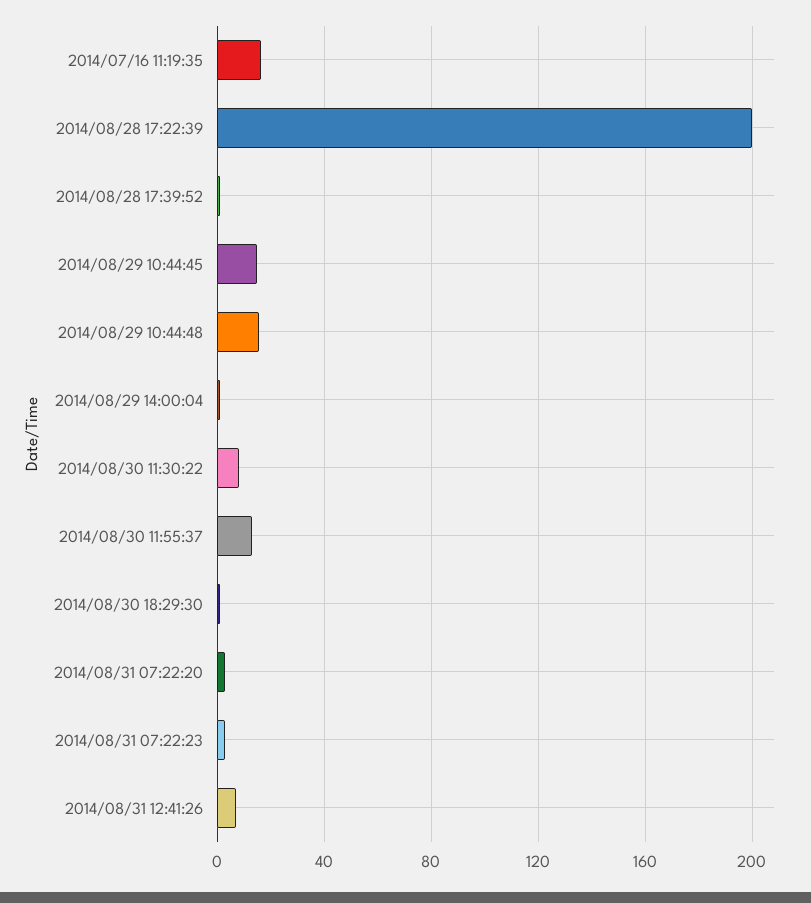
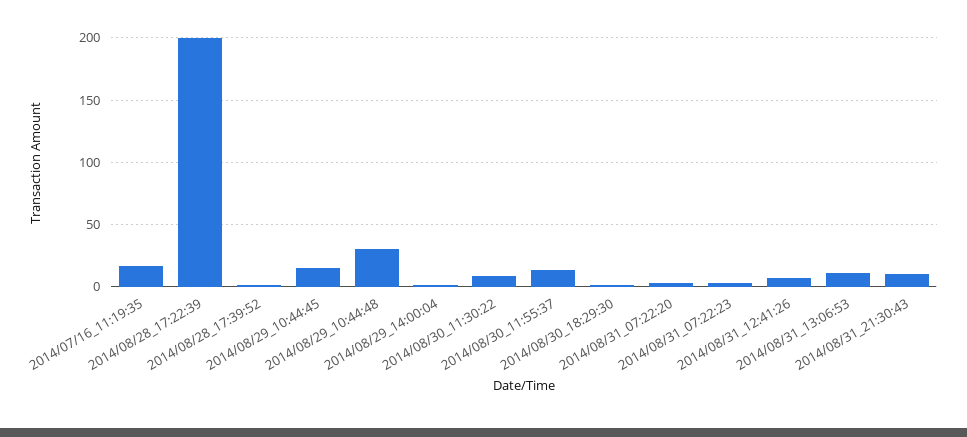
2014/08/29 10:44:48: 15 -> 30
2014/08/31_13:06:53: none -> 10
2014/08/31_21:30:43: none -> 10

